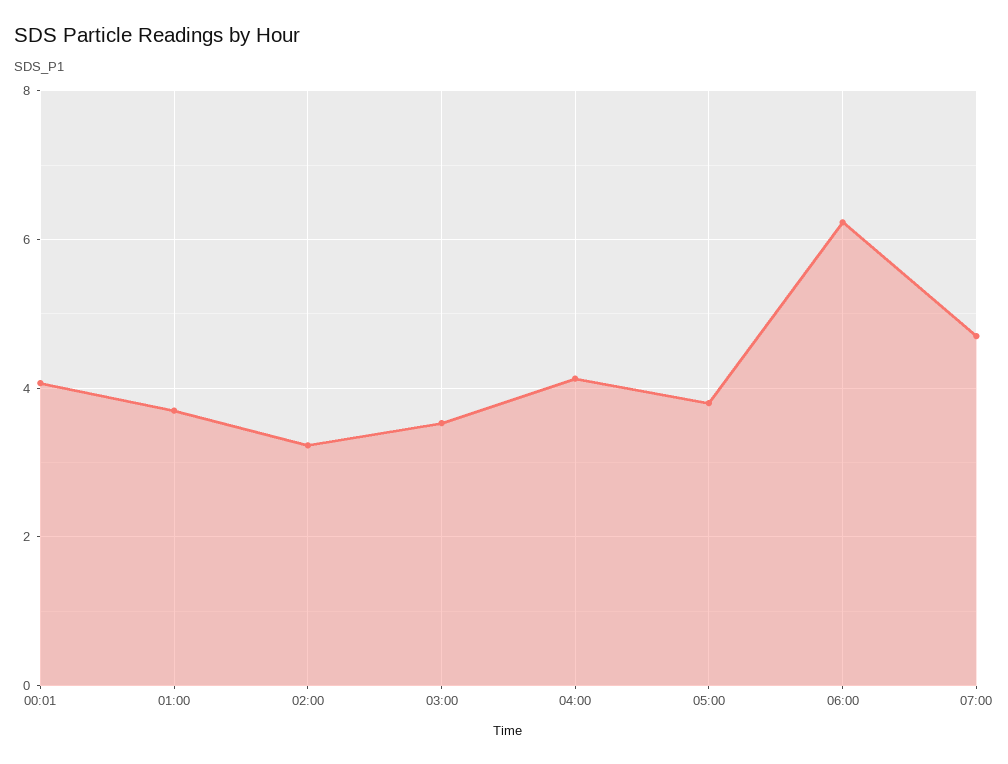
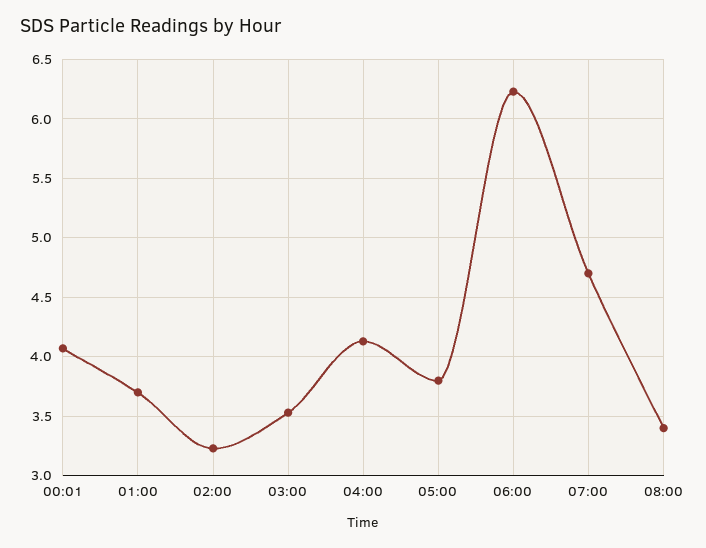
08:00: none -> 3.4

